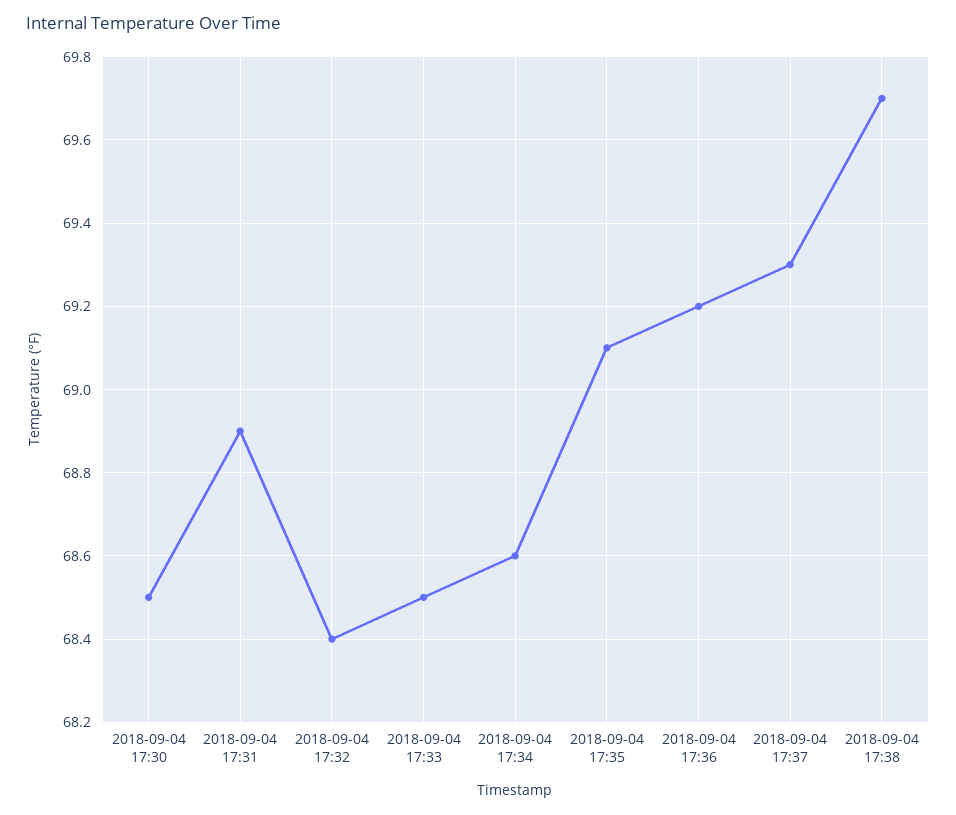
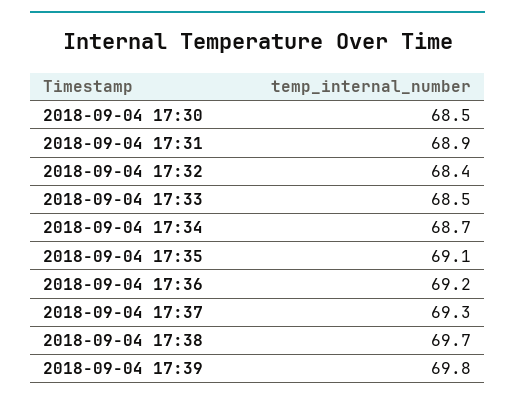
2018-09-04 17:34: 68.6 -> 68.7
2018-09-04 17:39: none -> 69.8

